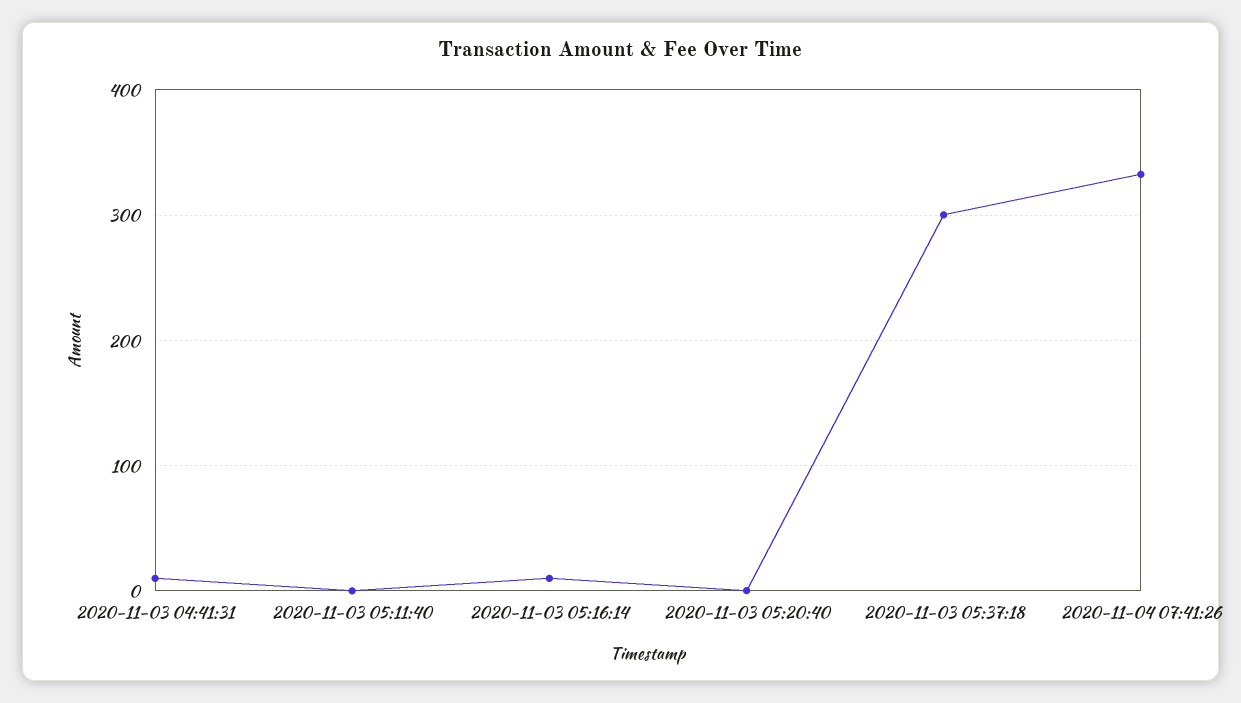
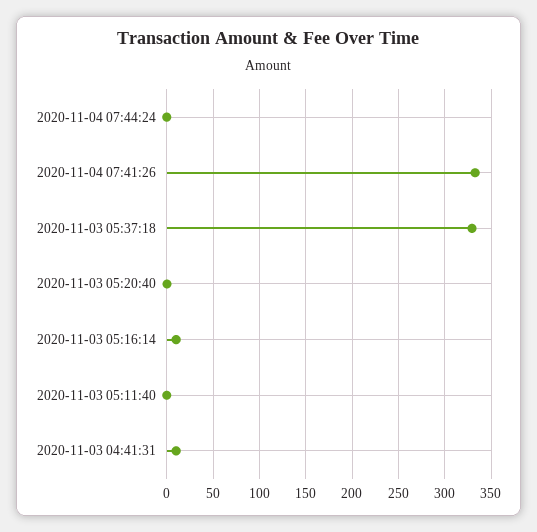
2020-11-03 05:37:18: 300 -> 330
2020-11-04 07:44:24: none -> 0

